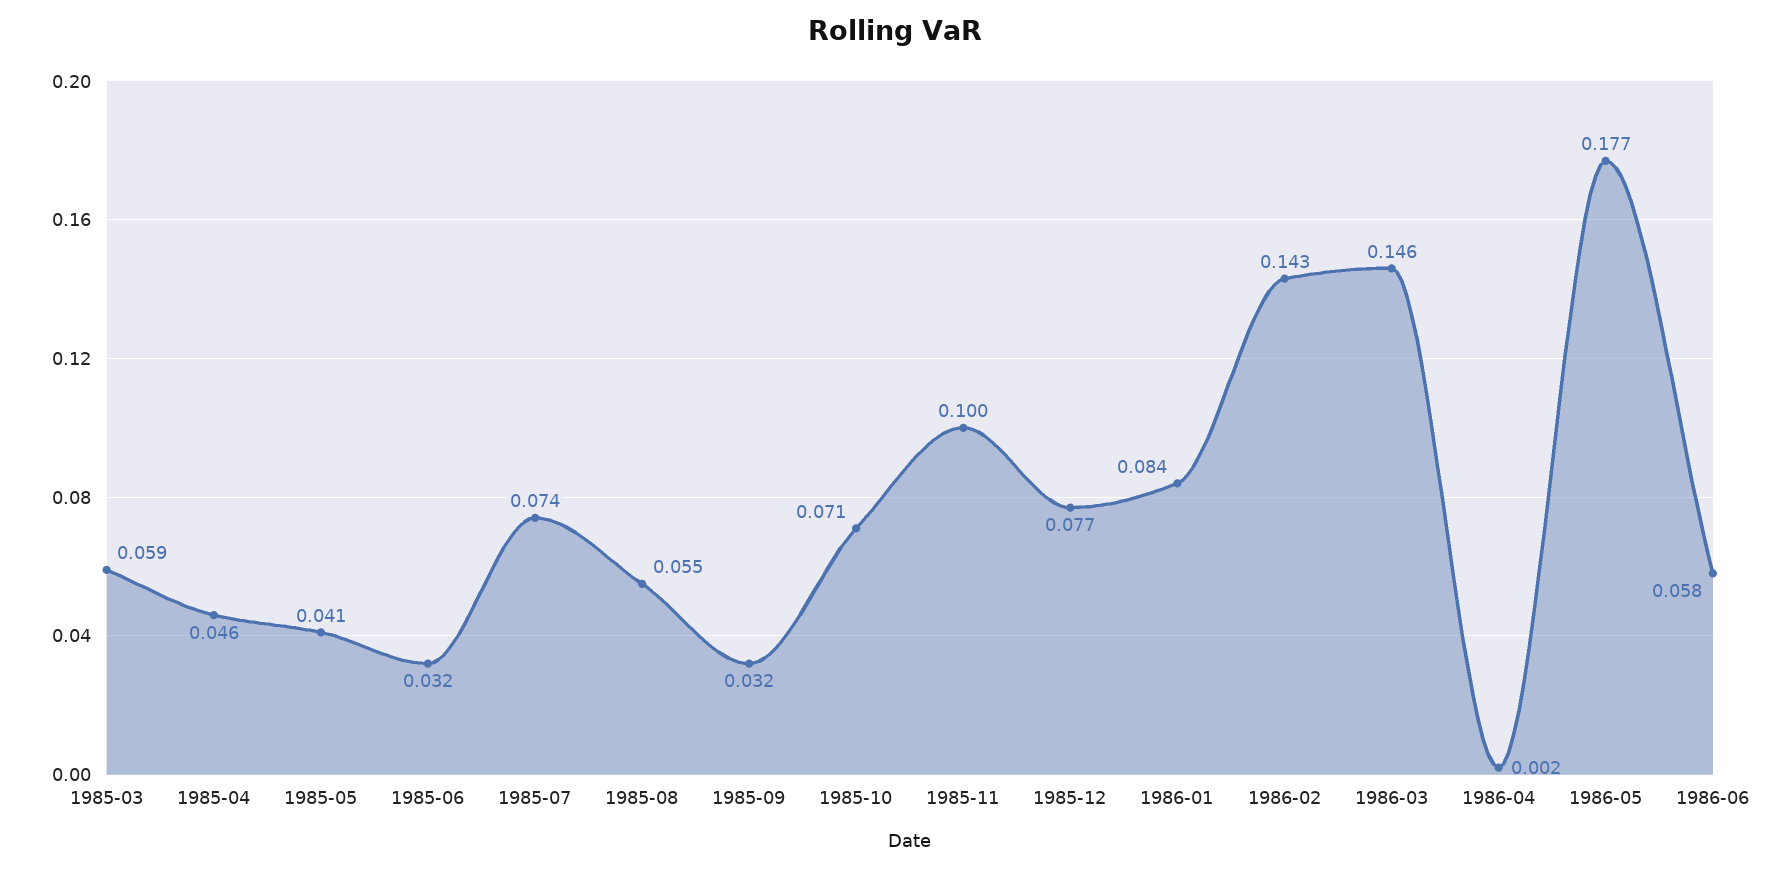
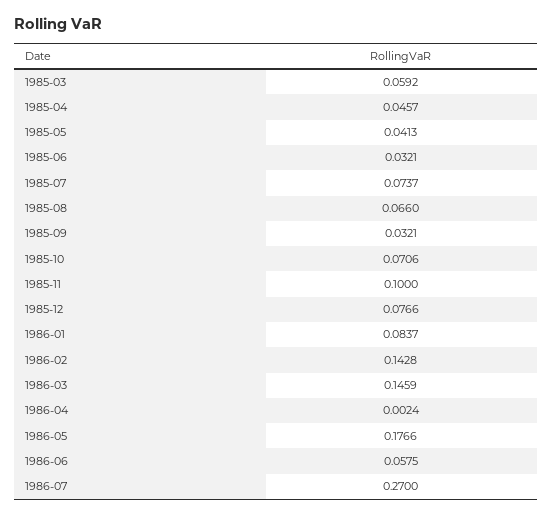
1985-08: 0.055 -> 0.066
1986-07: none -> 0.27

